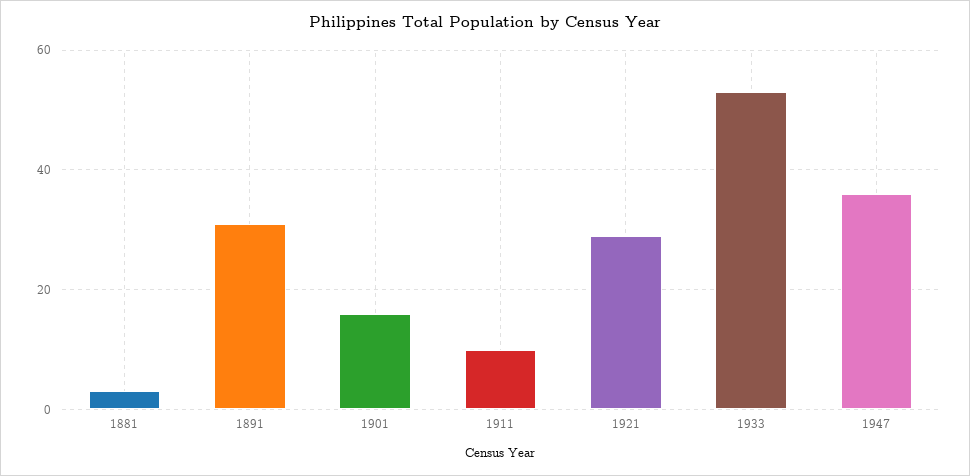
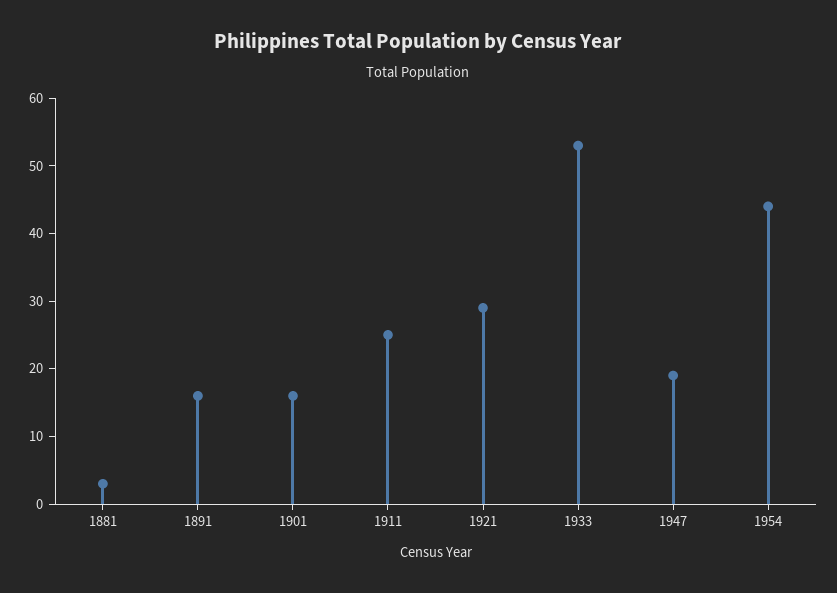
1891: 30 -> 15
1911: 10 -> 25
1947: 35 -> 20
1954: none -> 45

